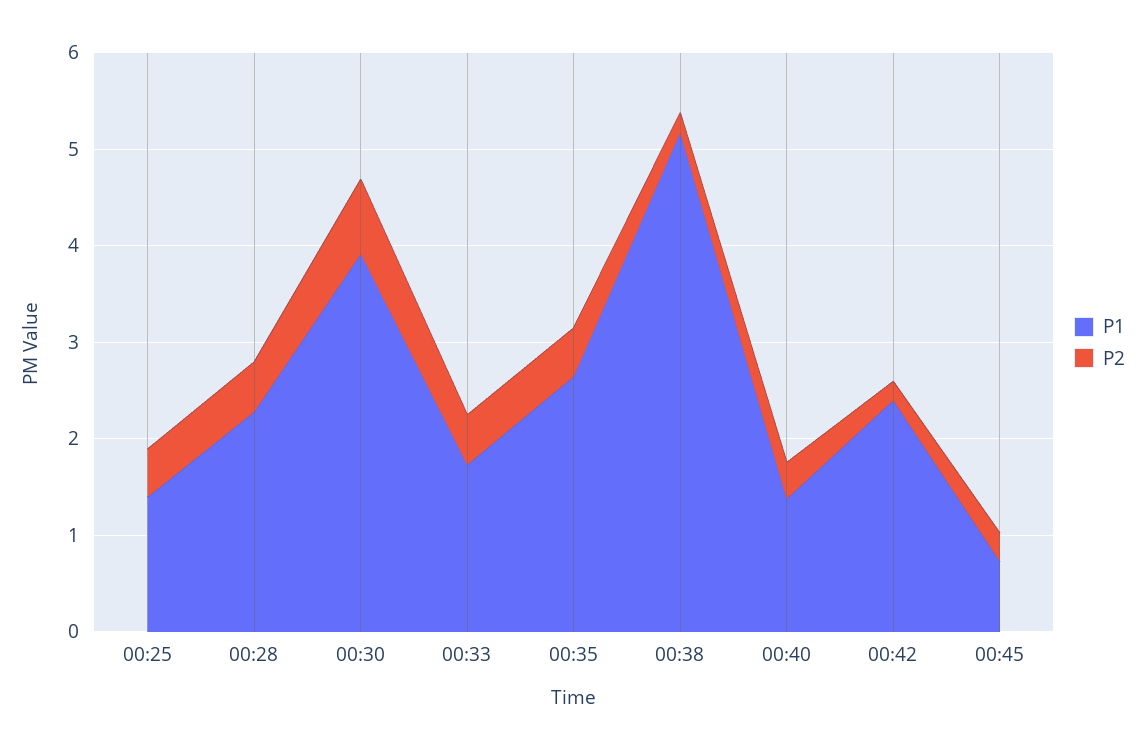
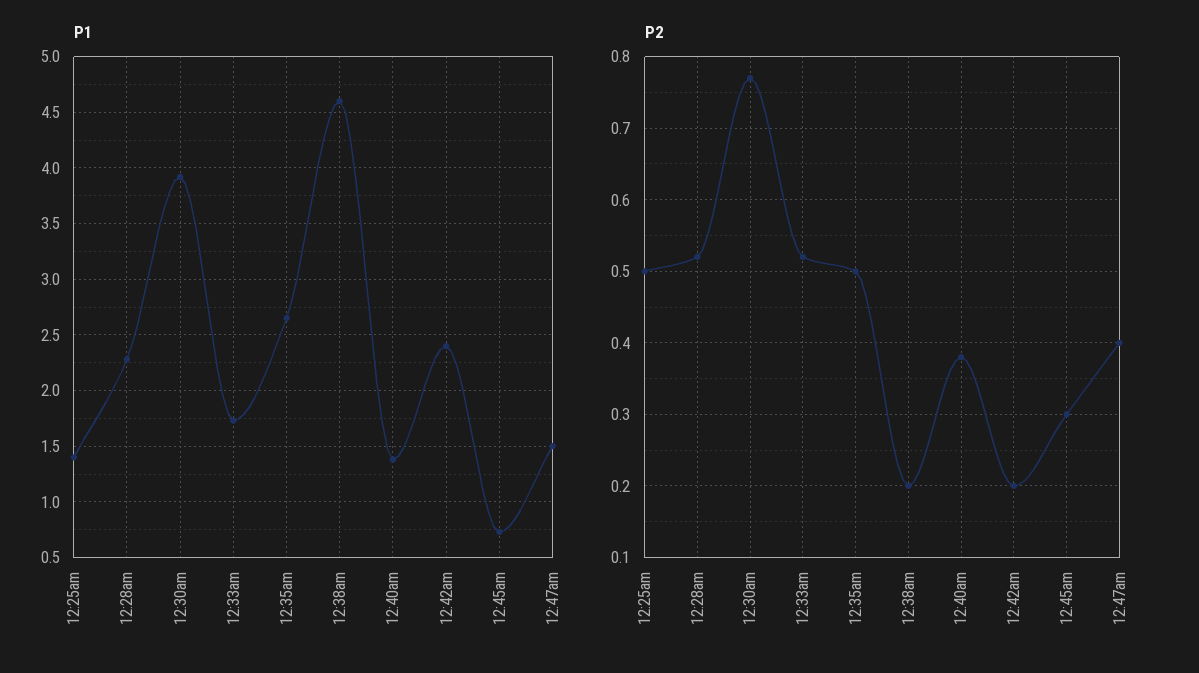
P1, 00:38: 5.2 -> 4.6
P1, 12:47am: none -> 1.5
P2, 12:47am: none -> 0.4

